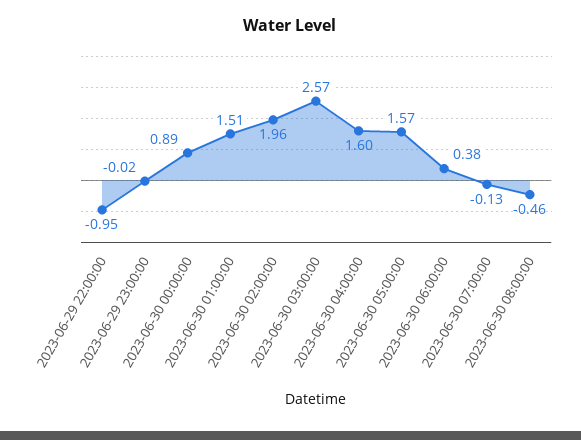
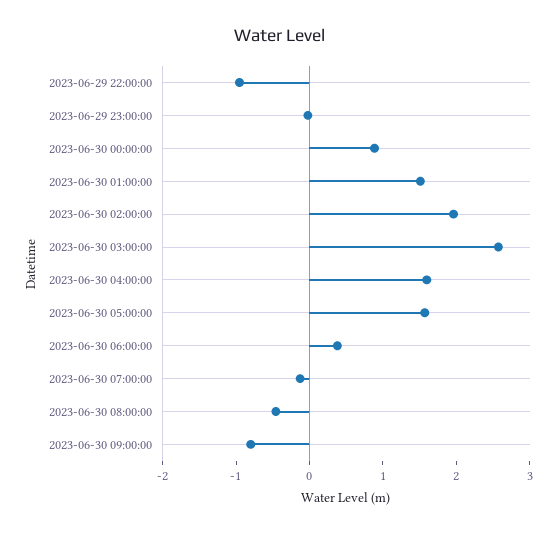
2023-06-30 09:00:00: none -> -0.8

